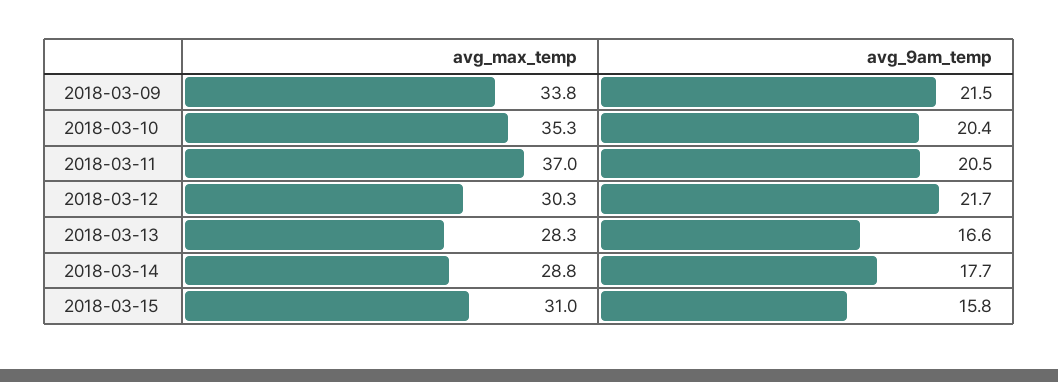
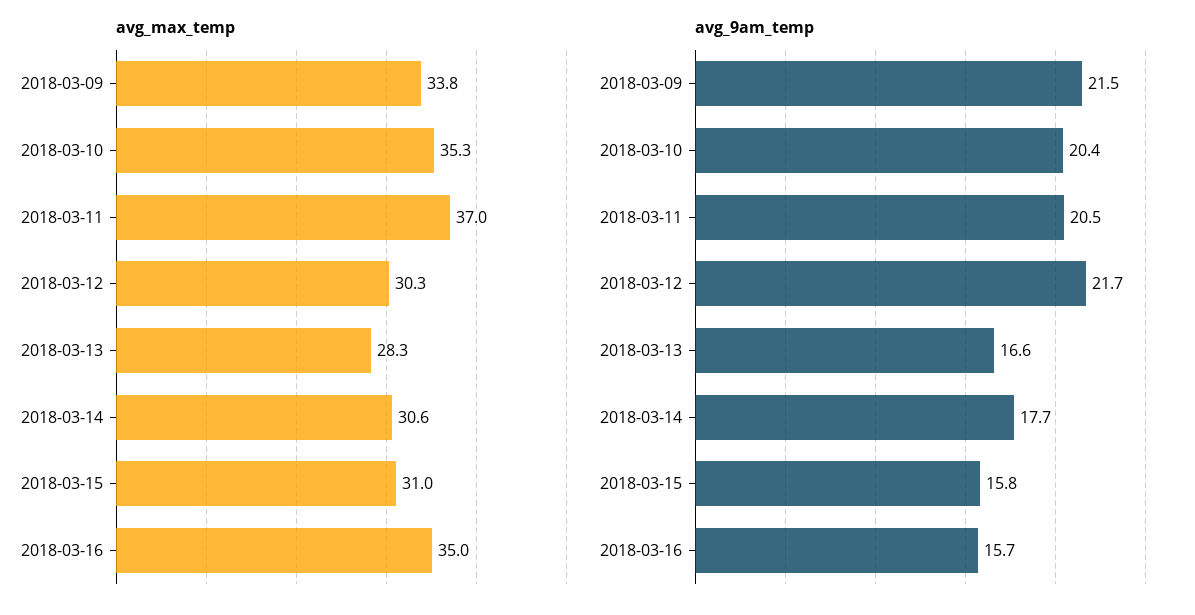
avg_max_temp, 2018-03-14: 28.8 -> 30.6
avg_max_temp, 2018-03-16: none -> 35
avg_9am_temp, 2018-03-16: none -> 15.7

